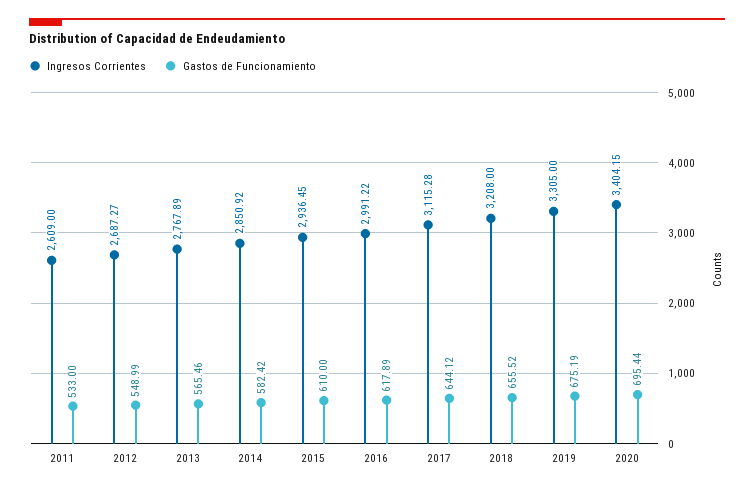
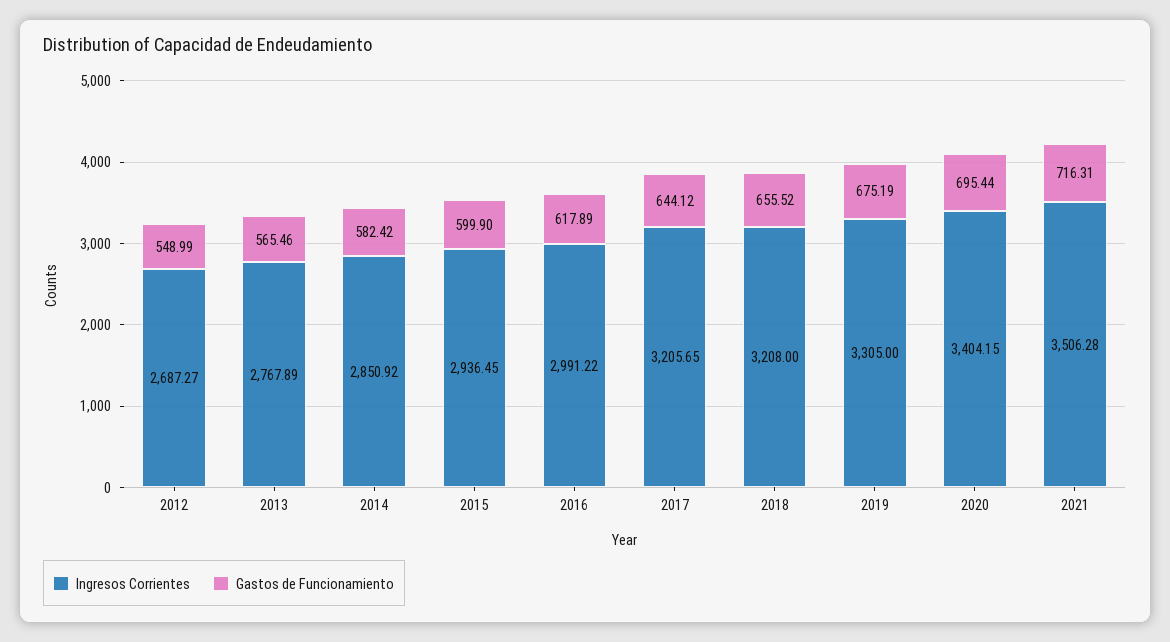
Ingresos Corrientes, 2011: 2609 -> none
Gastos de Funcionamiento, 2011: 533 -> none
Gastos de Funcionamiento, 2015: 610 -> 599.9
Ingresos Corrientes, 2017: 3115.28 -> 3205.65
Ingresos Corrientes, 2021: none -> 3506.28
Gastos de Funcionamiento, 2021: none -> 716.31

